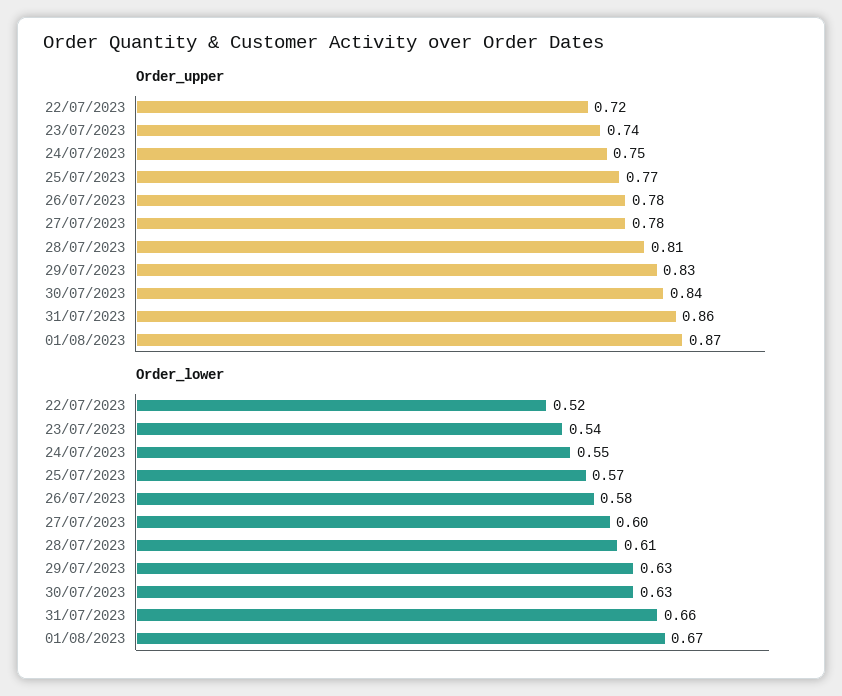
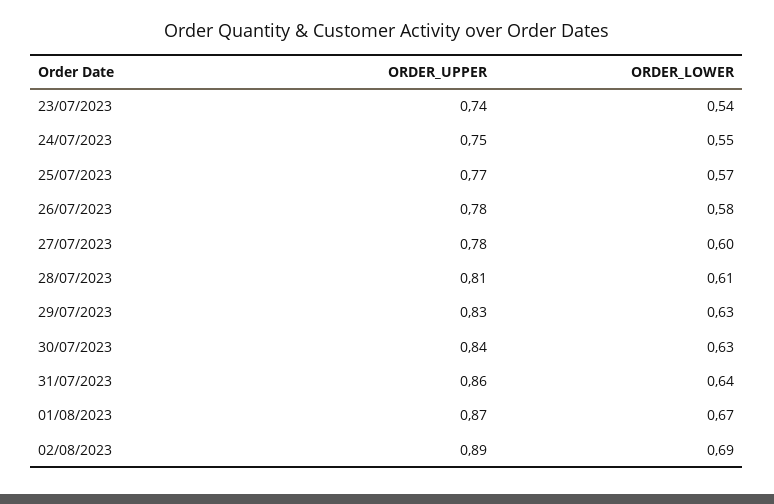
Order_upper, 22/07/2023: 0.72 -> none
Order_lower, 22/07/2023: 0.52 -> none
Order_lower, 31/07/2023: 0.66 -> 0.64
Order_upper, 02/08/2023: none -> 0.89
Order_lower, 02/08/2023: none -> 0.69

